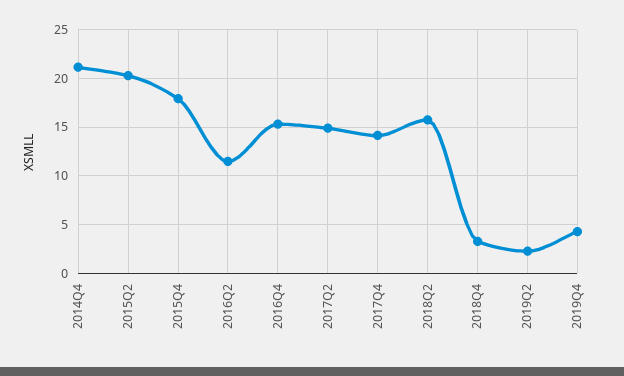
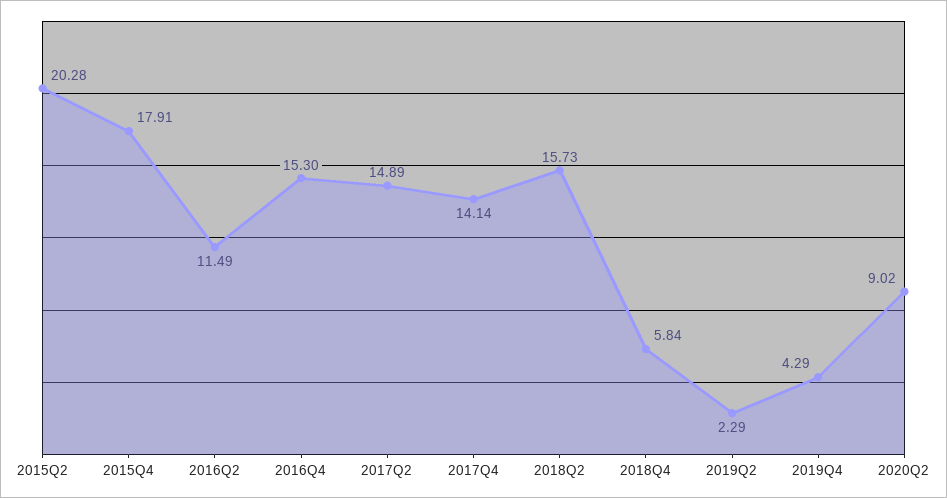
2014Q4: 21 -> none
2018Q4: 3 -> 5.84
2020Q2: none -> 9.02

